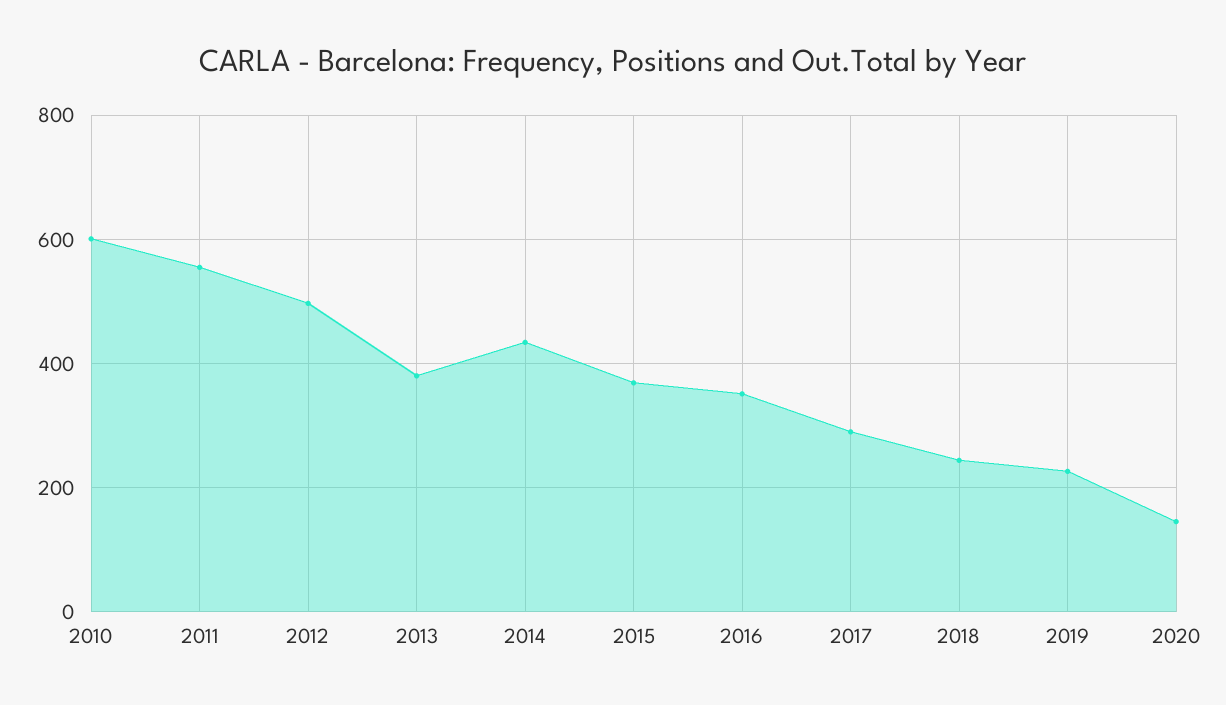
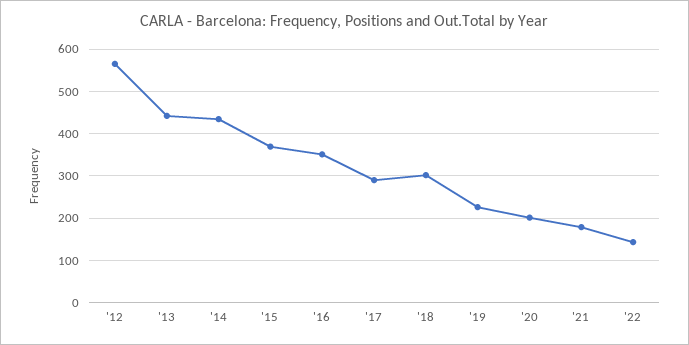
2010: 600 -> none
2011: 560 -> none
2012: 500 -> 560
2013: 380 -> 440
2018: 240 -> 300
2020: 140 -> 200
'21: none -> 180
'22: none -> 140

